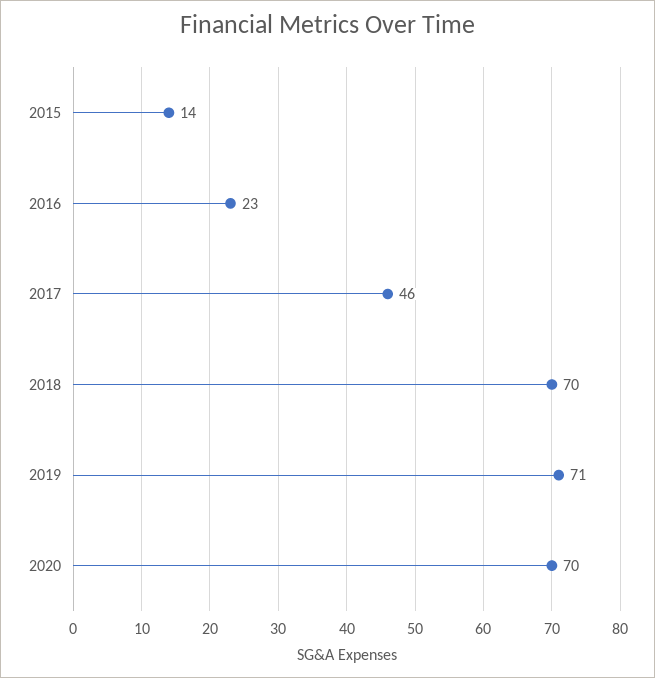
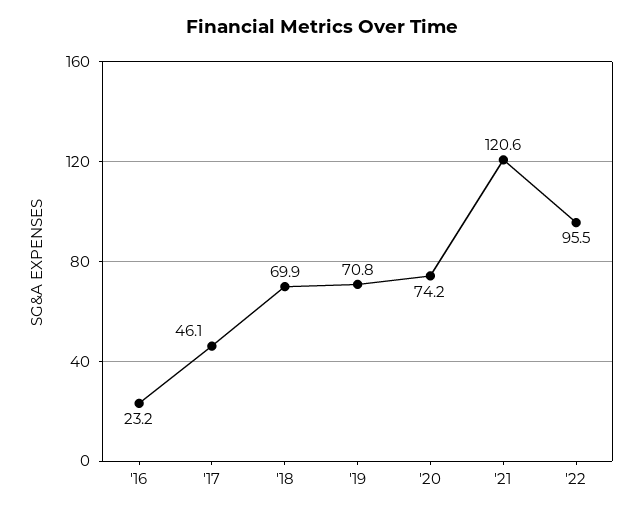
2015: 14 -> none
2020: 70 -> 74.2
'21: none -> 120.6
'22: none -> 95.5

